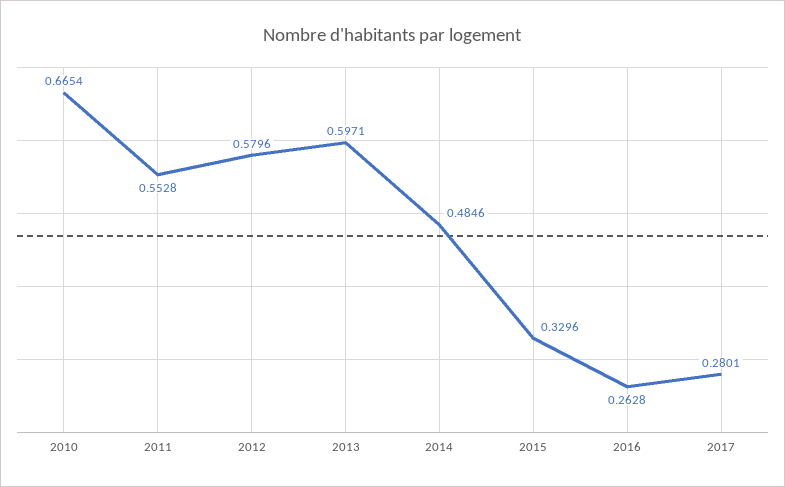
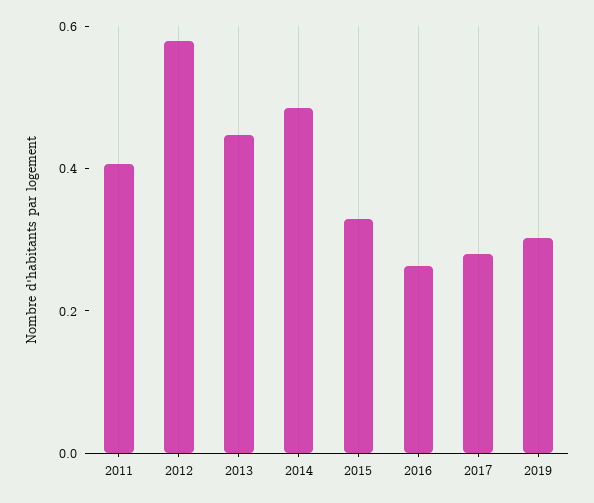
2010: 0.6654 -> none
2011: 0.5528 -> 0.4
2013: 0.5971 -> 0.45
2019: none -> 0.3

